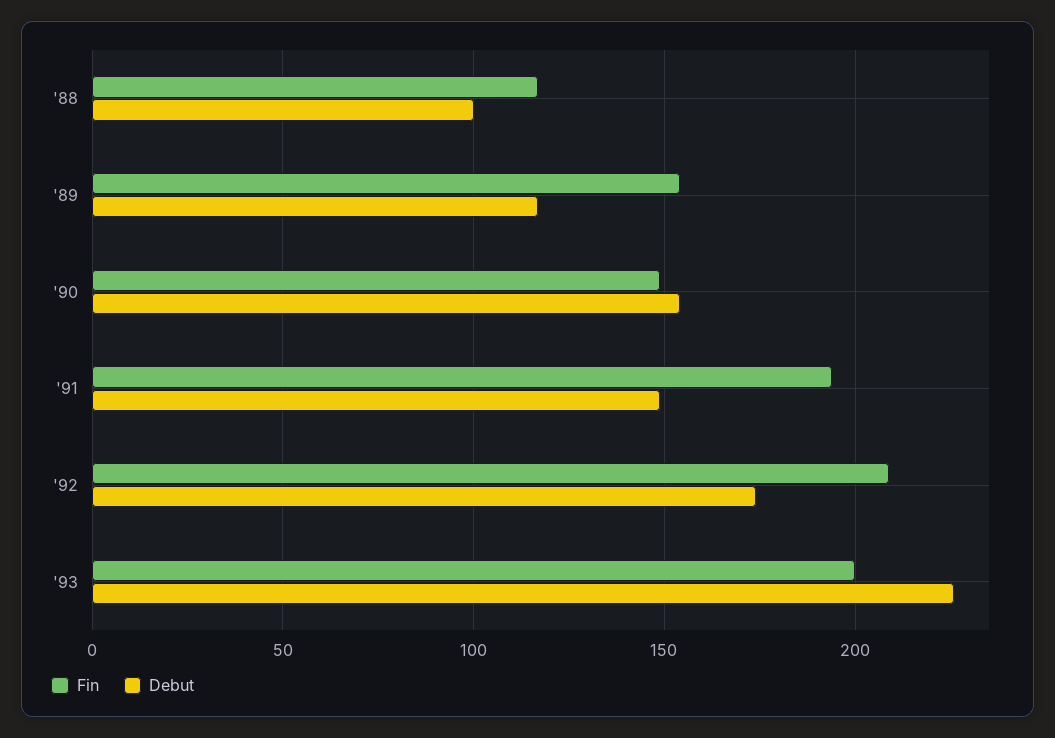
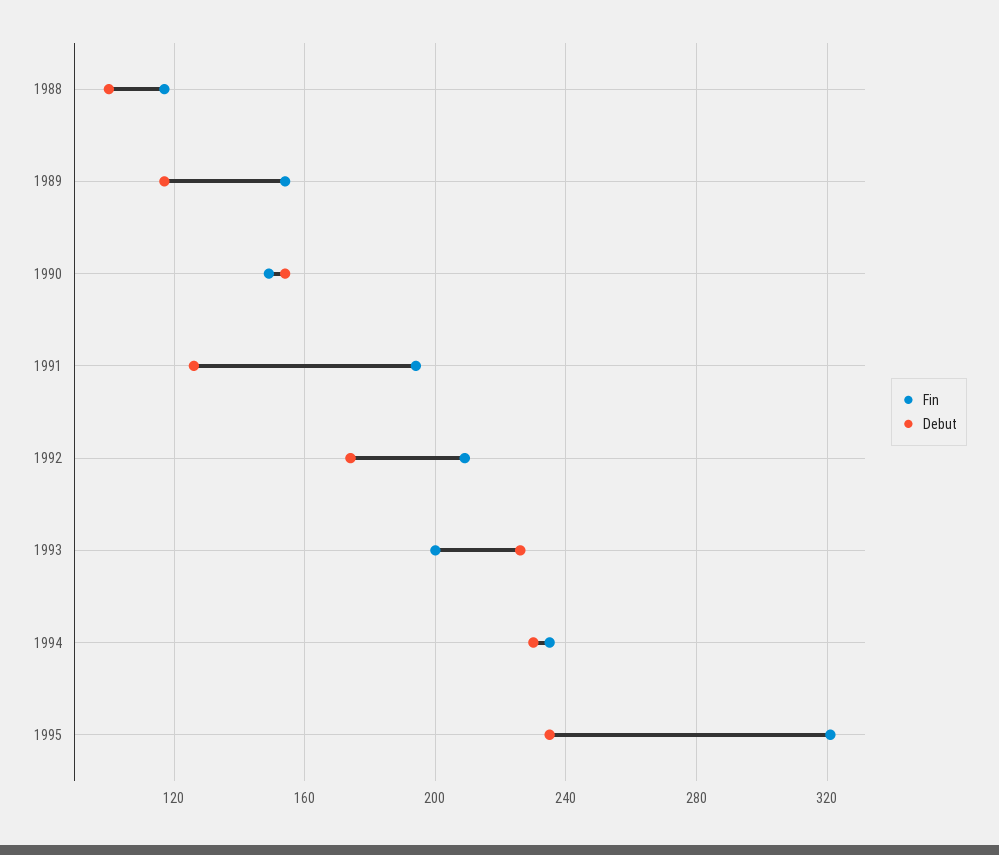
Debut, '91: 150 -> 125
Fin, 1994: none -> 235
Debut, 1994: none -> 230
Fin, 1995: none -> 320
Debut, 1995: none -> 235

